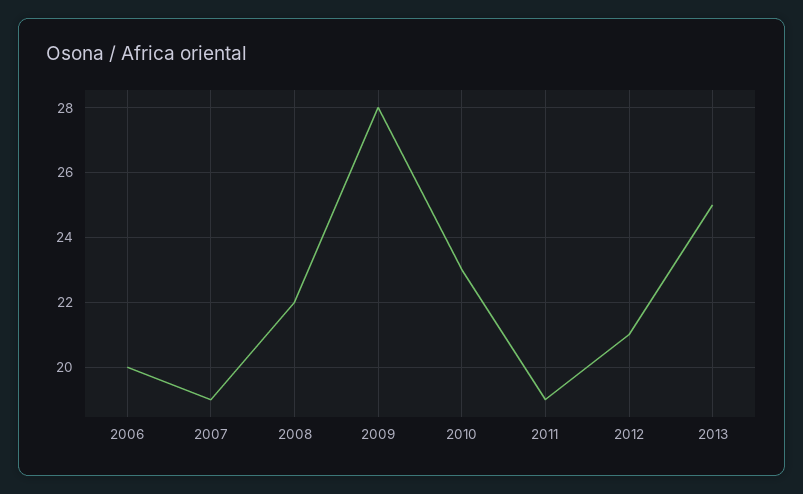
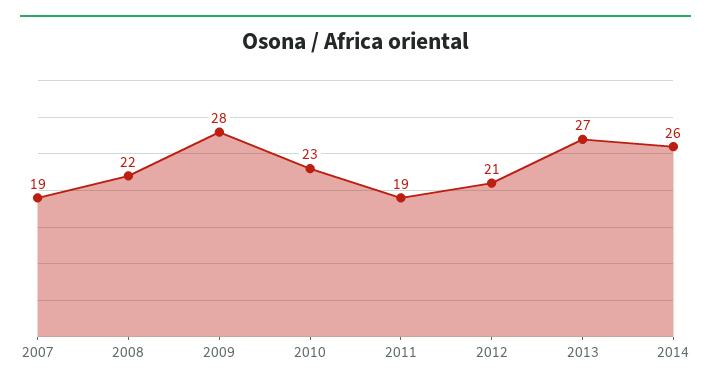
2006: 20 -> none
2013: 25 -> 27
2014: none -> 26

